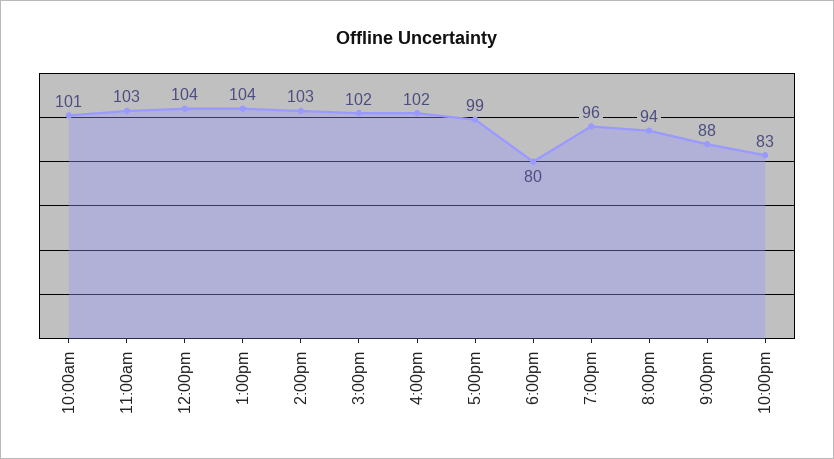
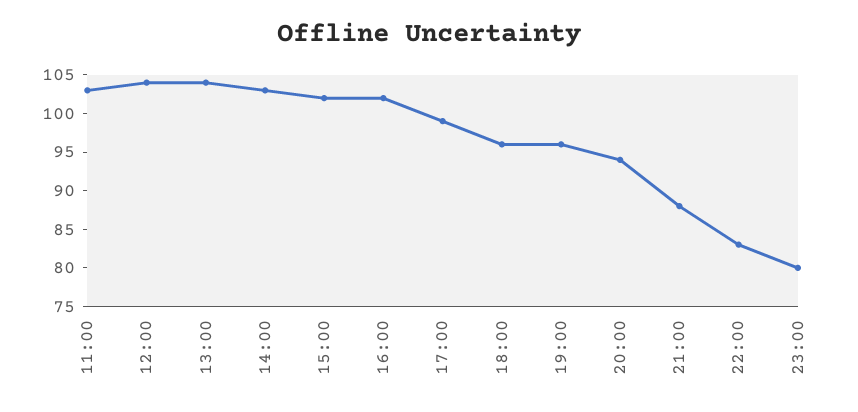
10:00am: 101 -> none
6:00pm: 80 -> 95
23:00: none -> 80

